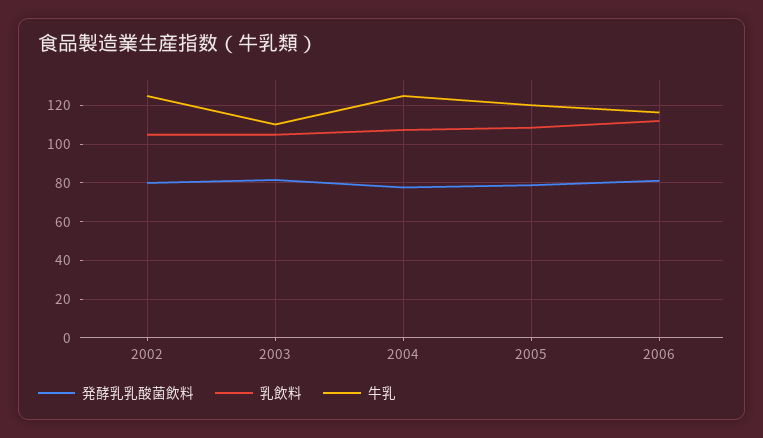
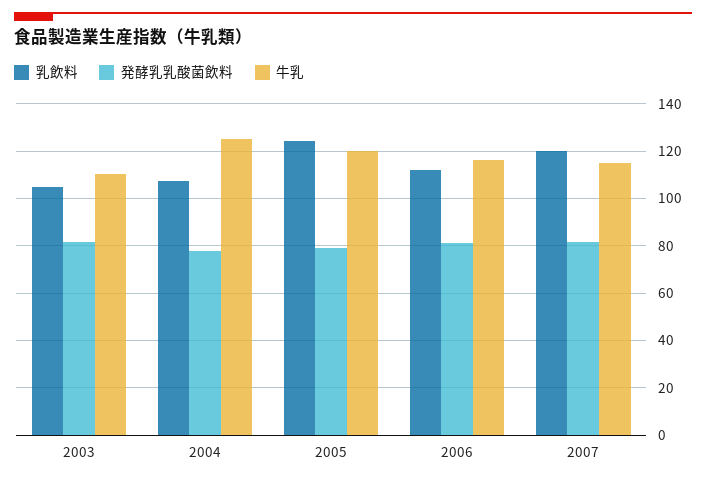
発酵乳乳酸菌飲料, 2002: 80 -> none
乳飲料, 2002: 105 -> none
牛乳, 2002: 125 -> none
乳飲料, 2005: 110 -> 125
乳飲料, 2007: none -> 120
発酵乳乳酸菌飲料, 2007: none -> 80
牛乳, 2007: none -> 115

